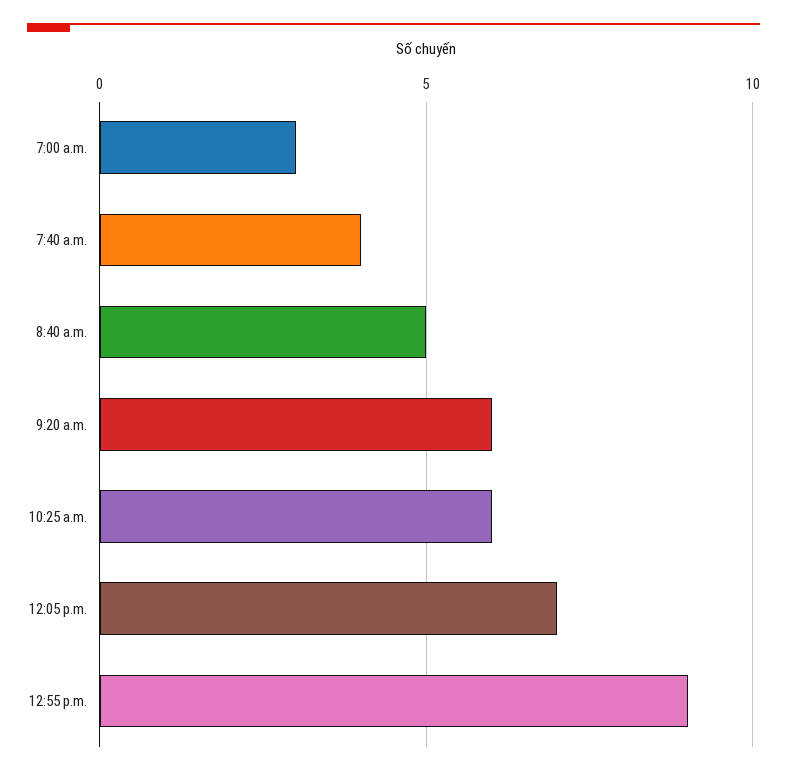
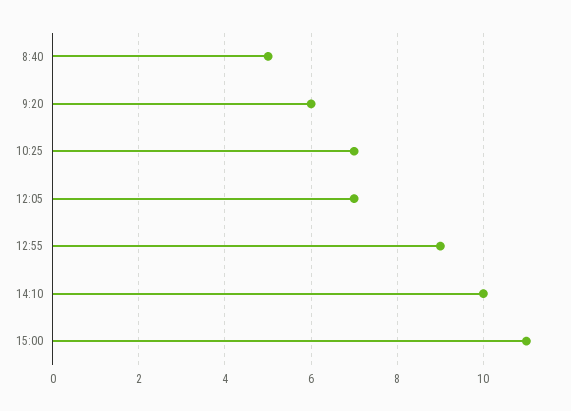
7:00 a.m.: 3 -> none
7:40 a.m.: 4 -> none
10:25 a.m.: 6 -> 7
14:10: none -> 10
15:00: none -> 11

